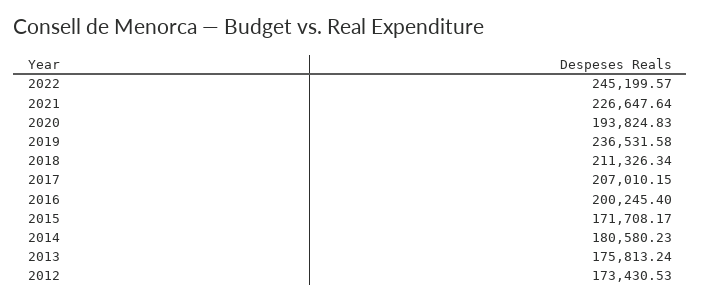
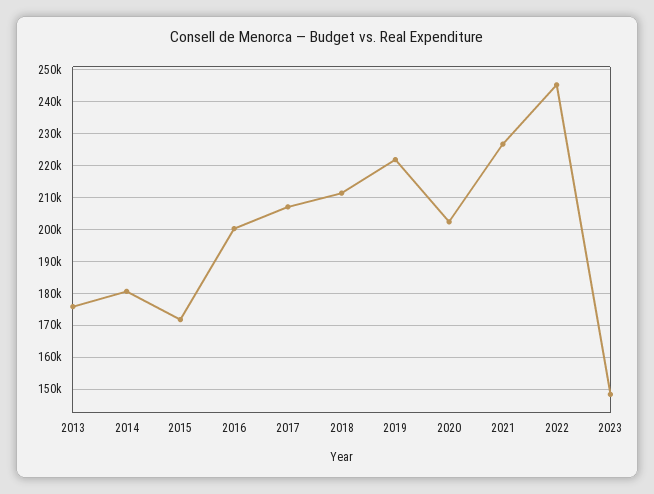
2020: 193824.83 -> 202000
2019: 236531.58 -> 222000
2012: 173430.53 -> none
2023: none -> 148000

